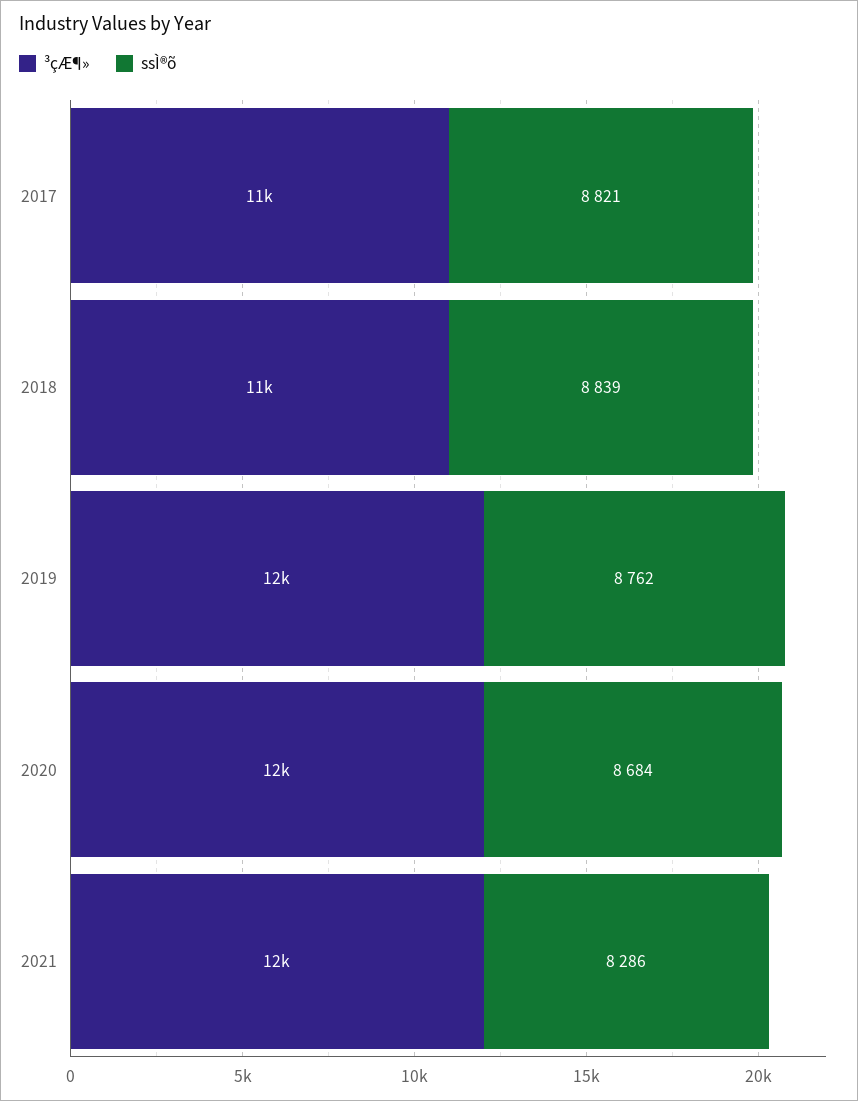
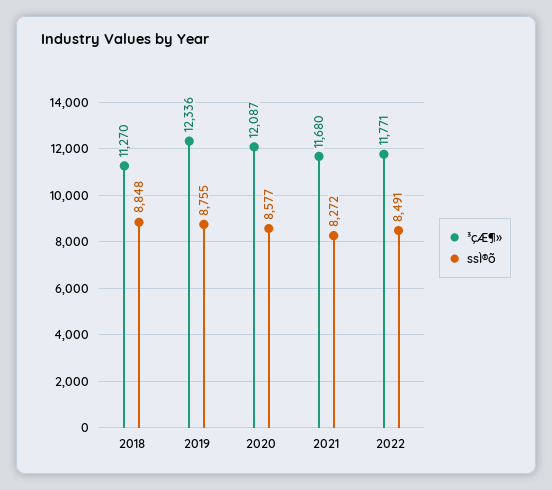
³çÆ¶», 2017: 11000 -> none
ssÌ®õ, 2017: 8821 -> none
ssÌ®õ, 2018: 8839 -> 8848
ssÌ®õ, 2019: 8762 -> 8755
ssÌ®õ, 2020: 8684 -> 8577
ssÌ®õ, 2021: 8286 -> 8272
³çÆ¶», 2022: none -> 11771
ssÌ®õ, 2022: none -> 8491

